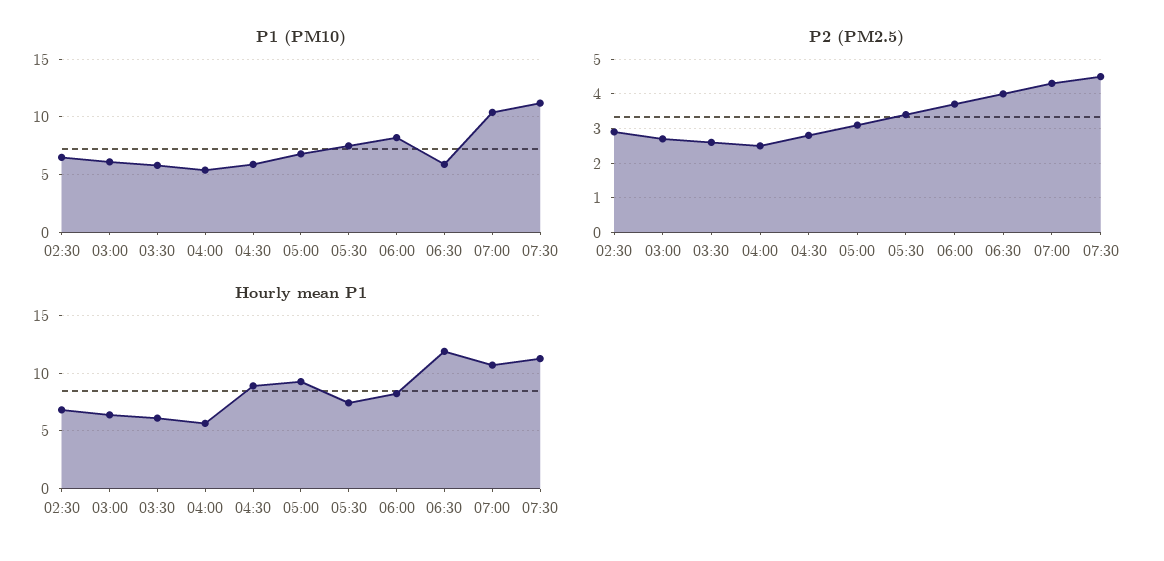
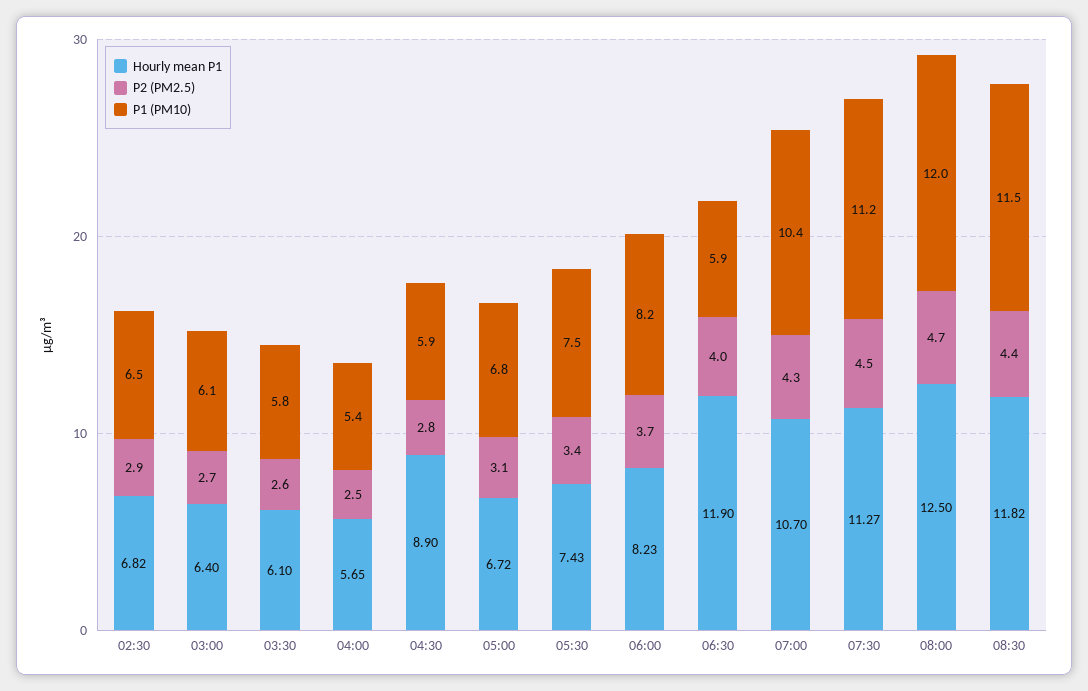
Hourly mean P1, 05:00: 9 -> 6.72
Hourly mean P1, 08:00: none -> 12.5
P2 (PM2.5), 08:00: none -> 4.7
P1 (PM10), 08:00: none -> 12
Hourly mean P1, 08:30: none -> 11.82
P2 (PM2.5), 08:30: none -> 4.4
P1 (PM10), 08:30: none -> 11.5

